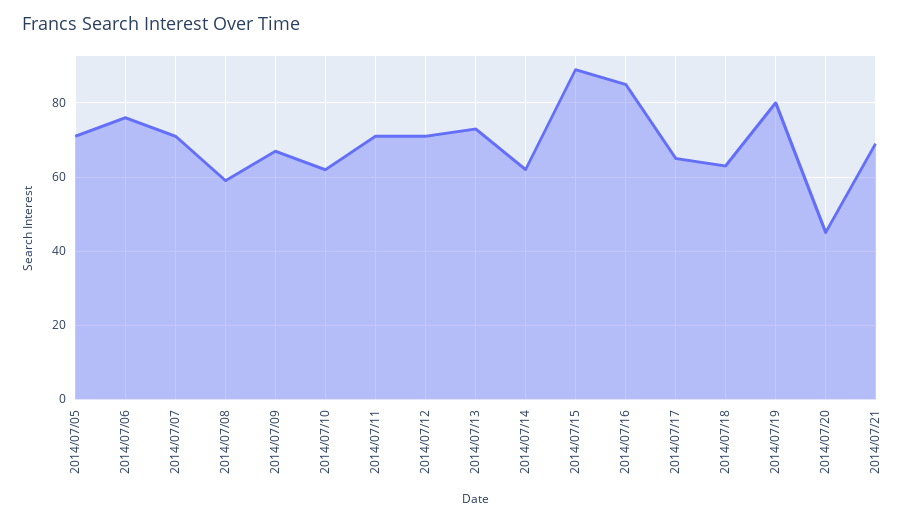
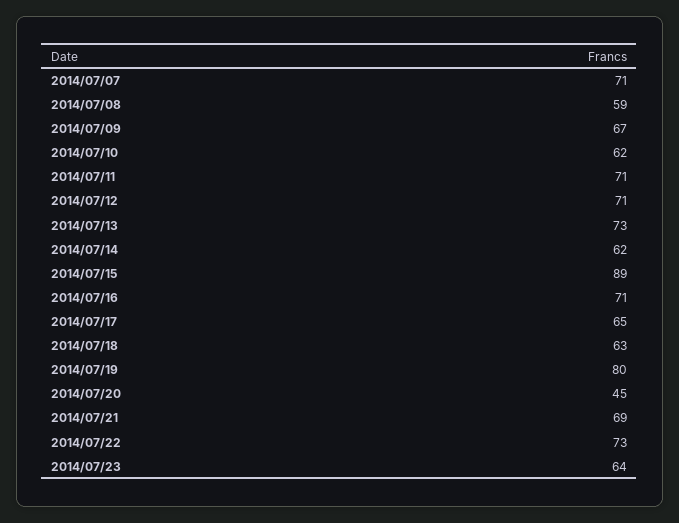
2014/07/05: 70 -> none
2014/07/06: 75 -> none
2014/07/16: 85 -> 71
2014/07/22: none -> 73
2014/07/23: none -> 64

